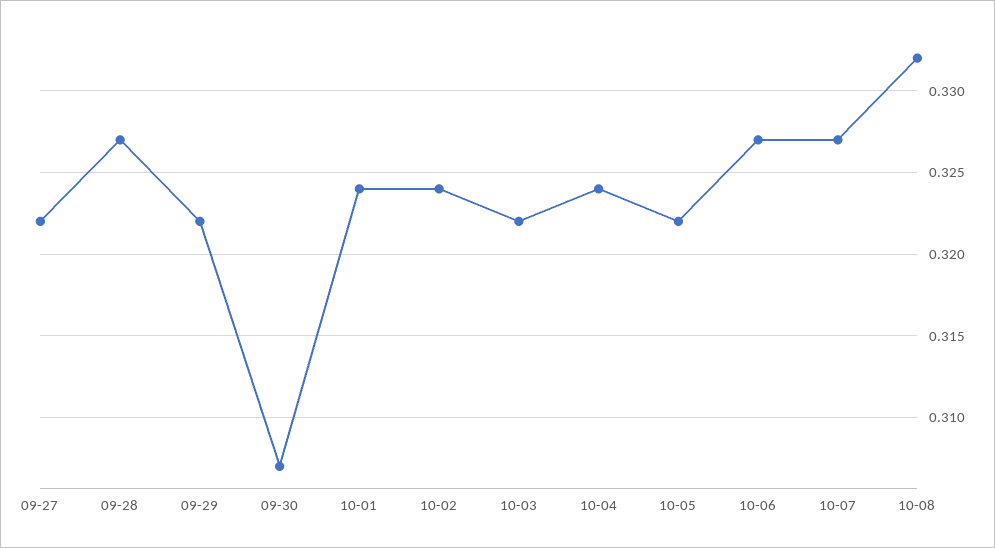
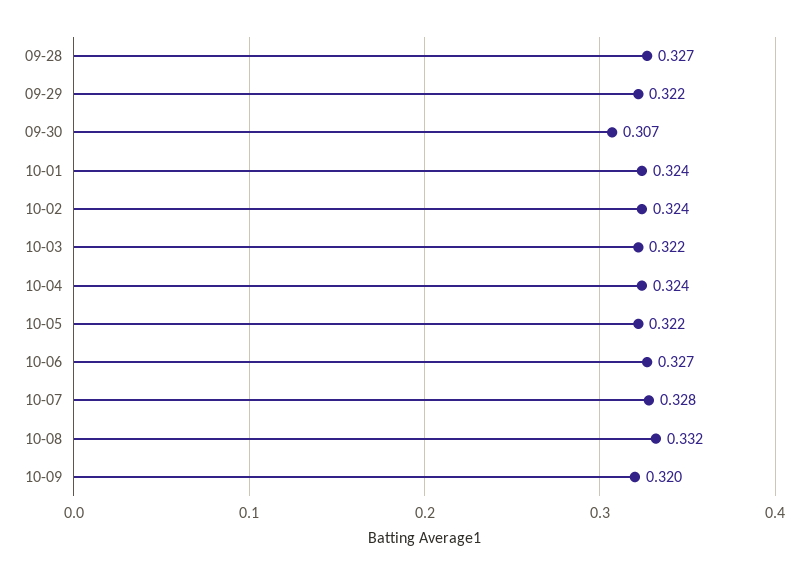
09-27: 0.322 -> none
10-07: 0.327 -> 0.328
10-09: none -> 0.32

